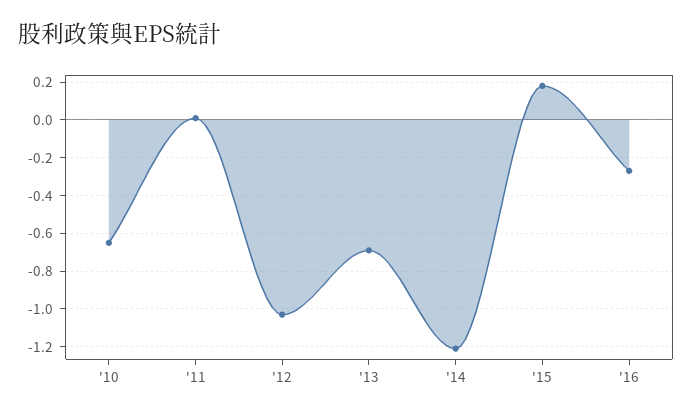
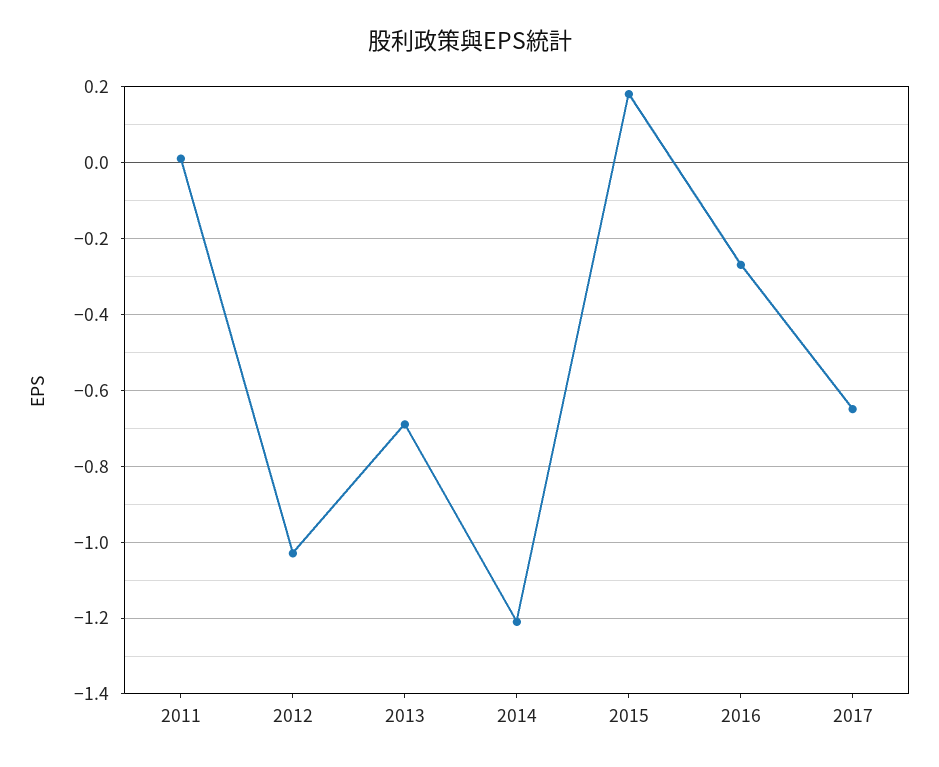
'10: -0.65 -> none
2017: none -> -0.65

